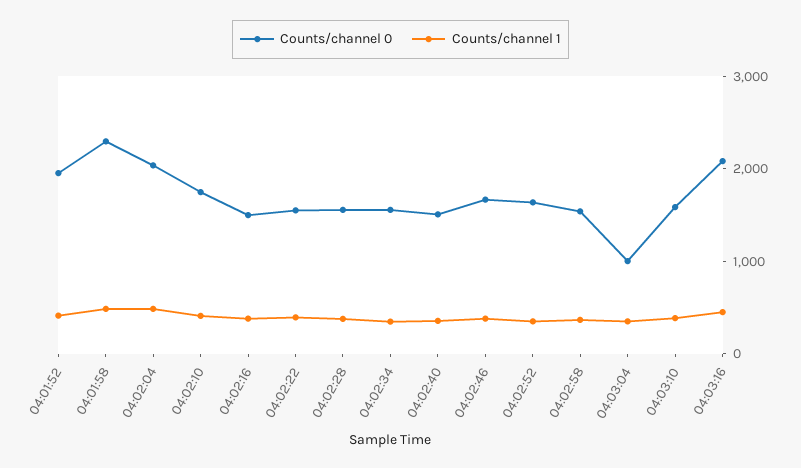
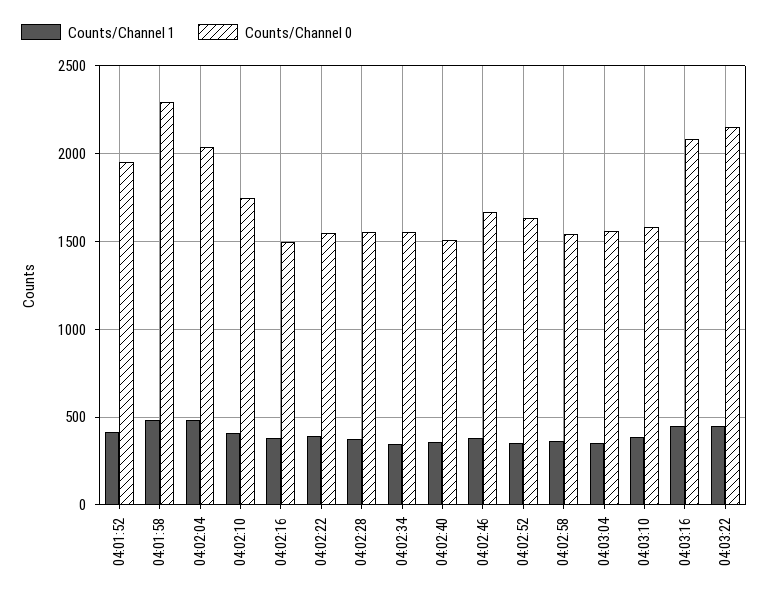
Counts/channel 0, 04:03:04: 1000 -> 1550
Counts/channel 1, 04:03:22: none -> 450
Counts/channel 0, 04:03:22: none -> 2150

